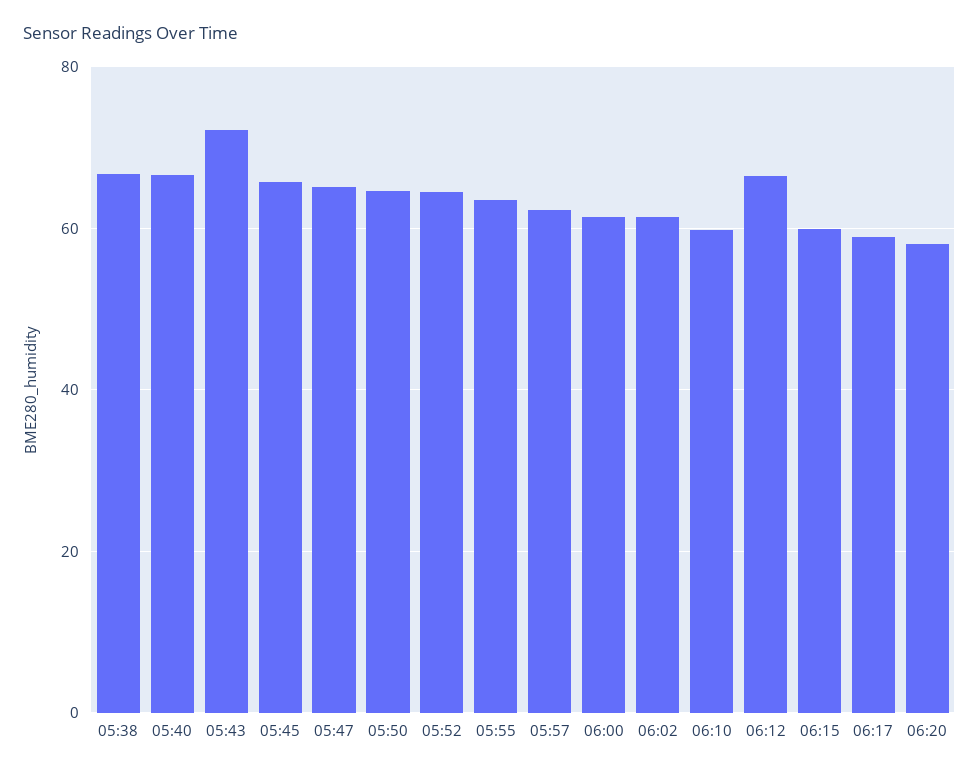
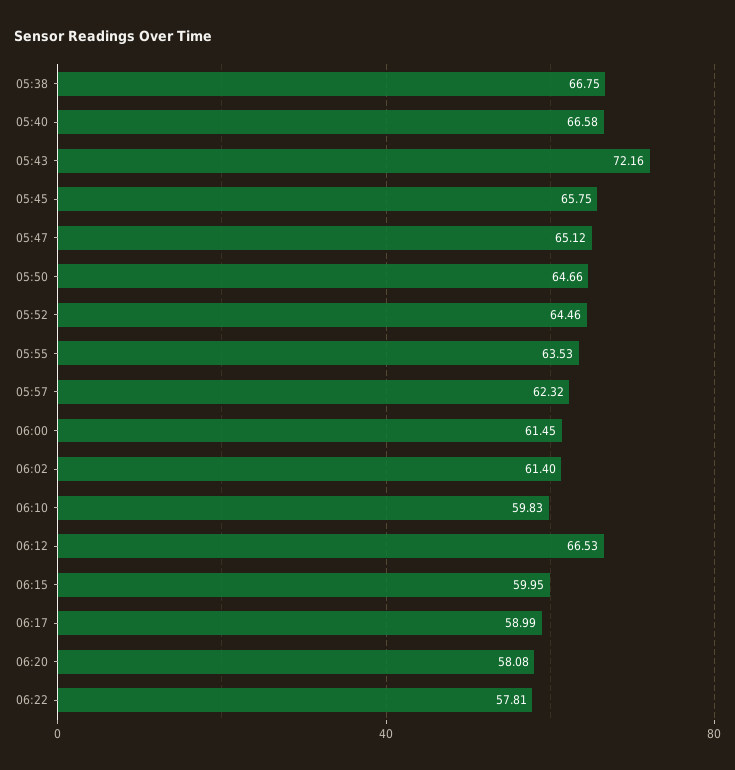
06:22: none -> 57.81

